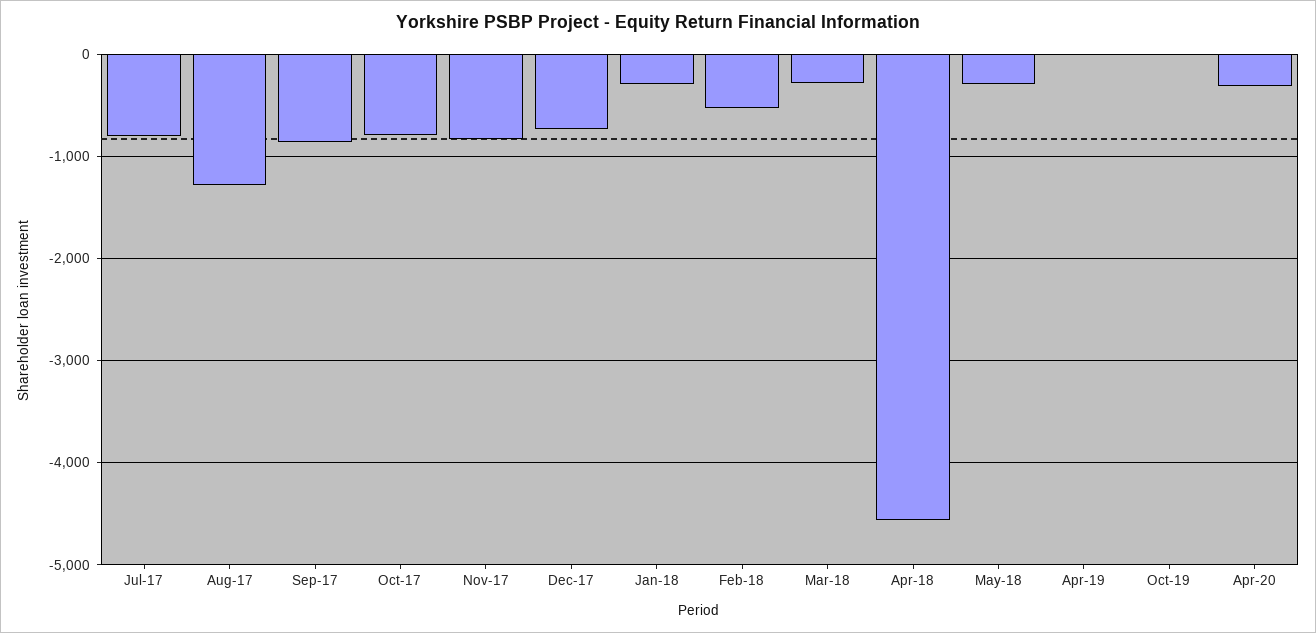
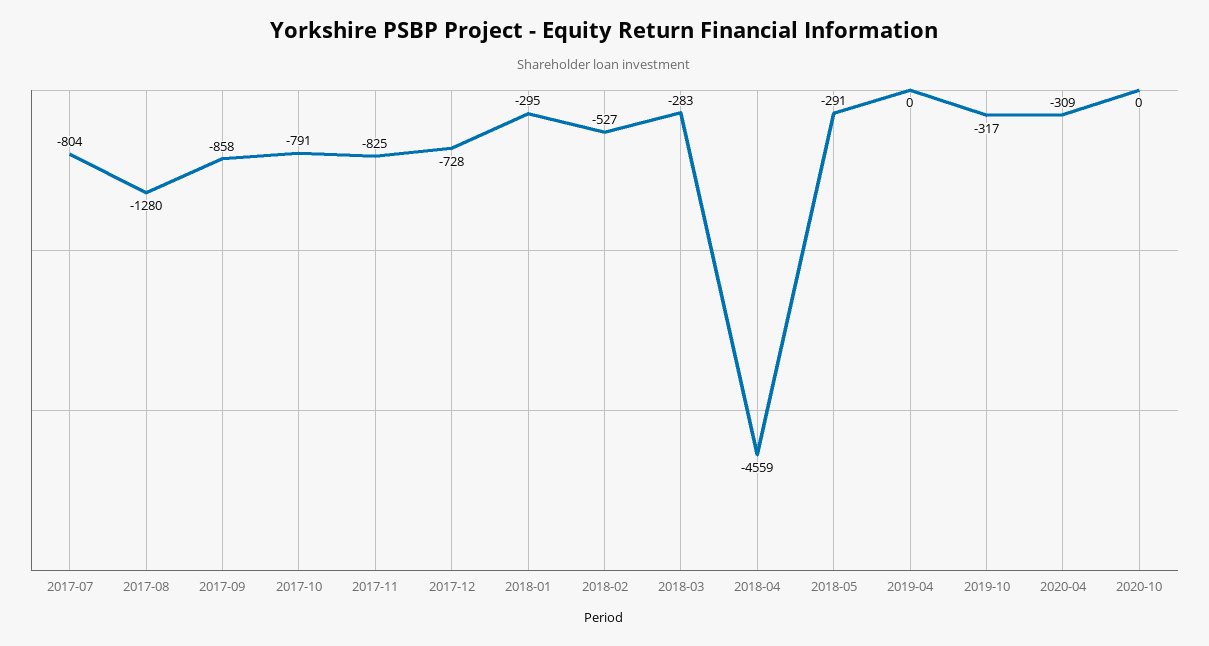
Oct-19: 0 -> -317
2020-10: none -> 0

